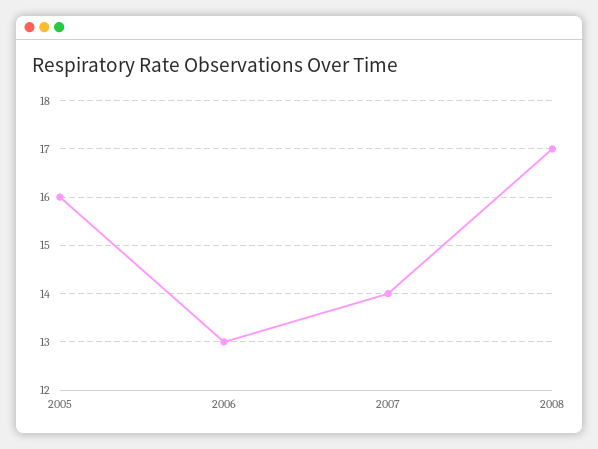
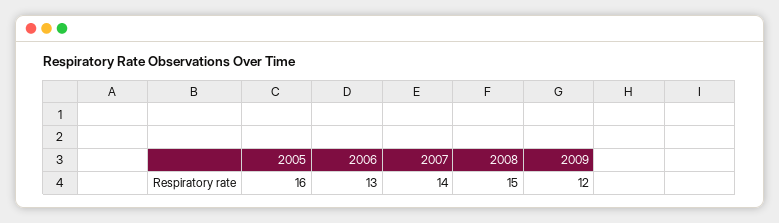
2008: 17 -> 15
2009: none -> 12

